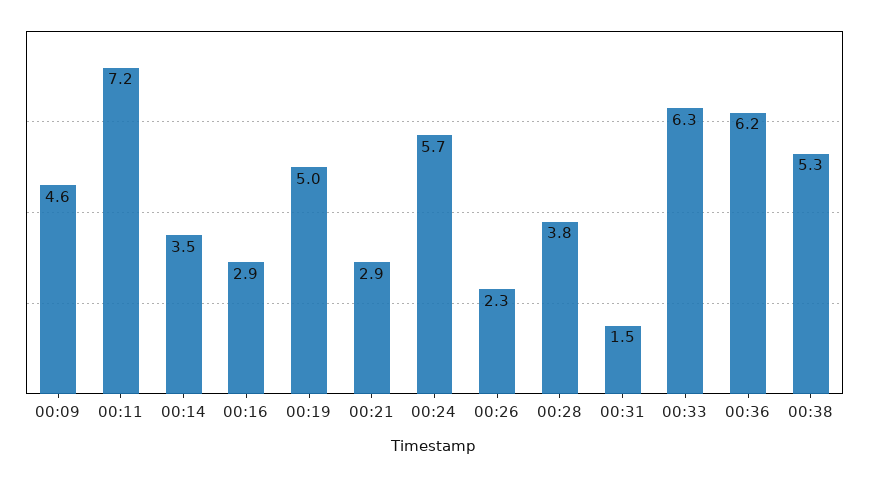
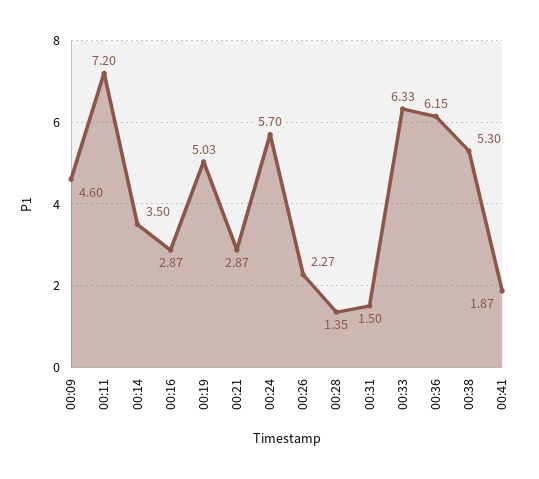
00:28: 3.8 -> 1.35
00:41: none -> 1.87

